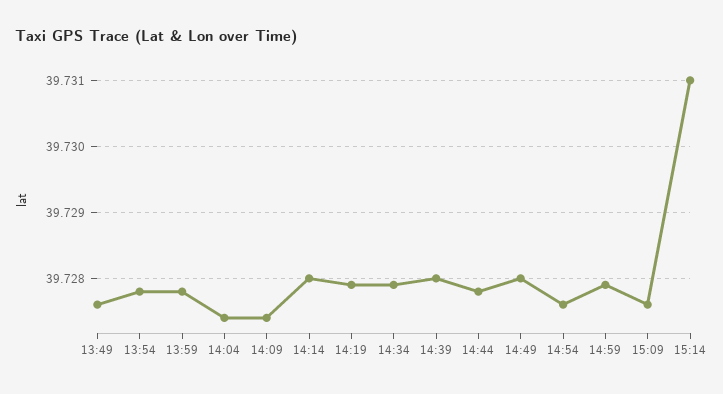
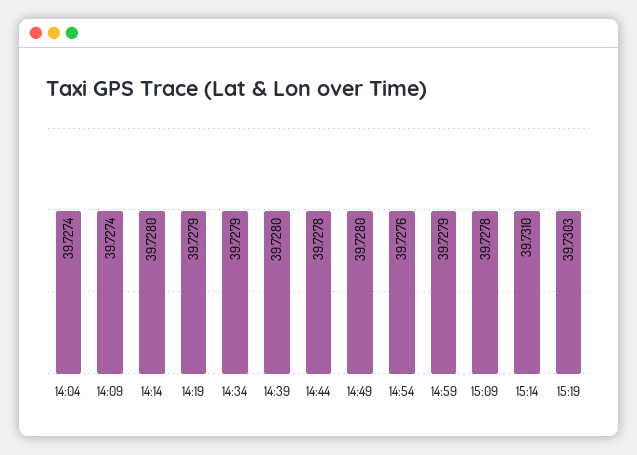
13:49: 39.7276 -> none
13:54: 39.7278 -> none
13:59: 39.7278 -> none
15:09: 39.7276 -> 39.7278
15:19: none -> 39.7303

